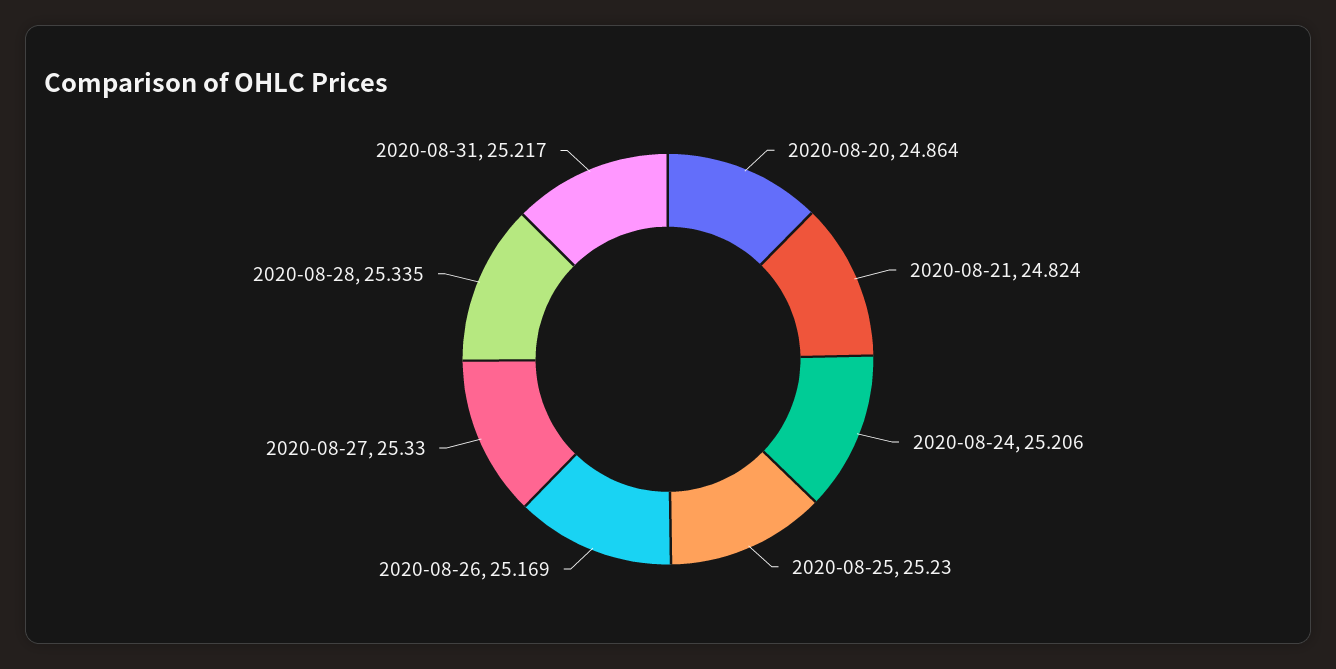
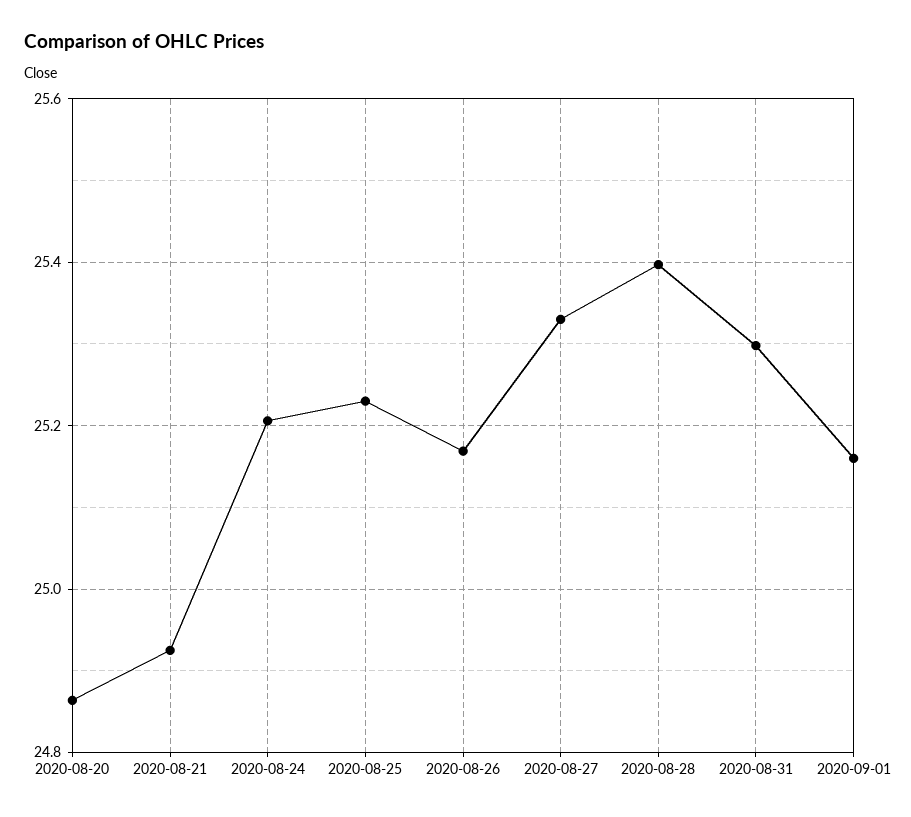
2020-08-21: 24.824 -> 24.92
2020-08-28: 25.335 -> 25.4
2020-08-31: 25.217 -> 25.3
2020-09-01: none -> 25.16

